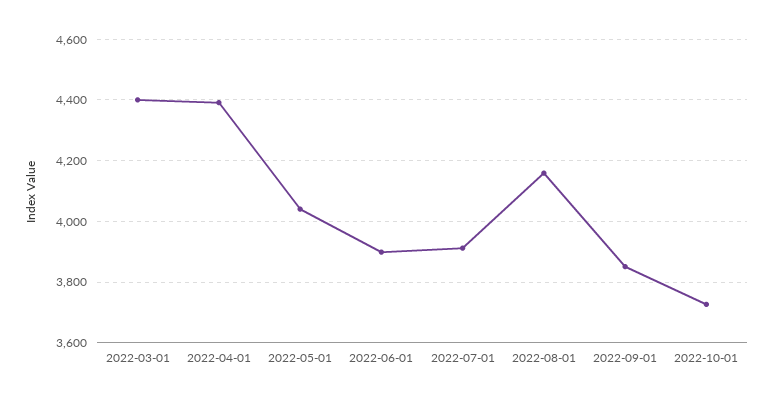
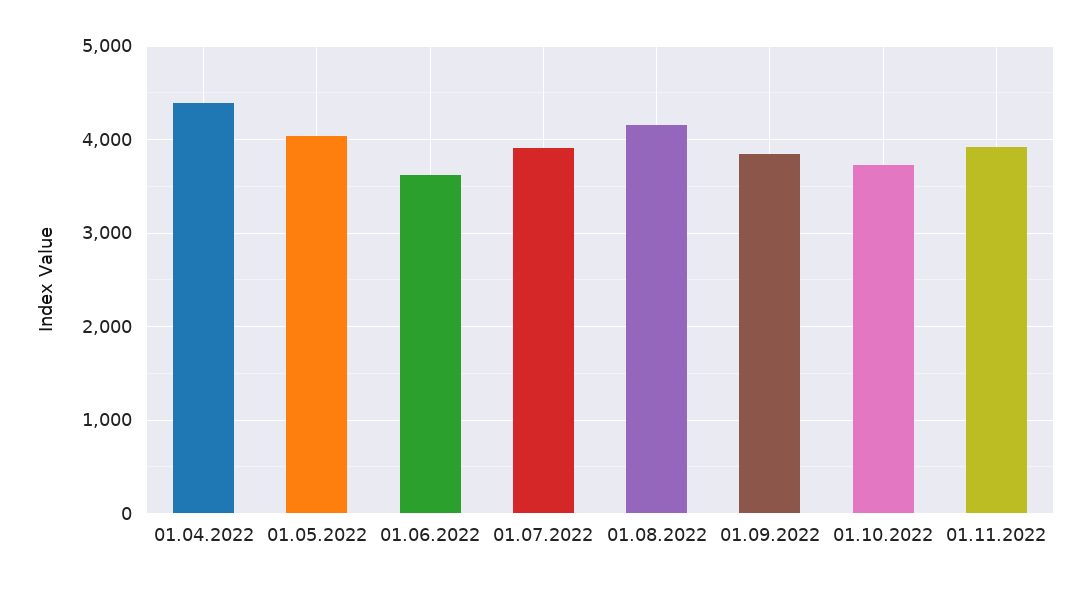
2022-03-01: 4400 -> none
2022-06-01: 3900 -> 3600
01.11.2022: none -> 3900

